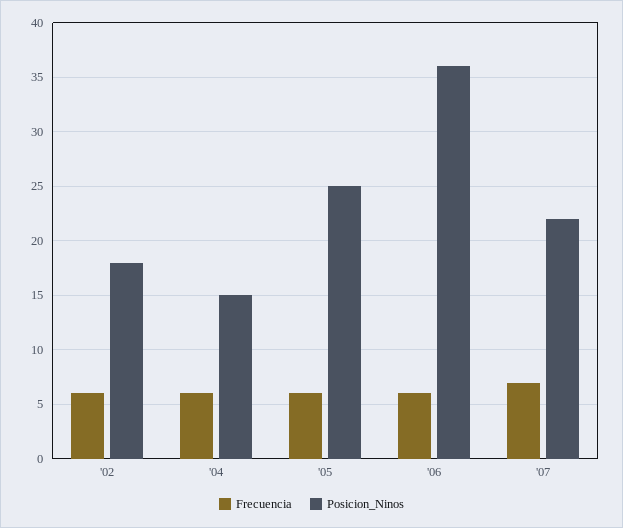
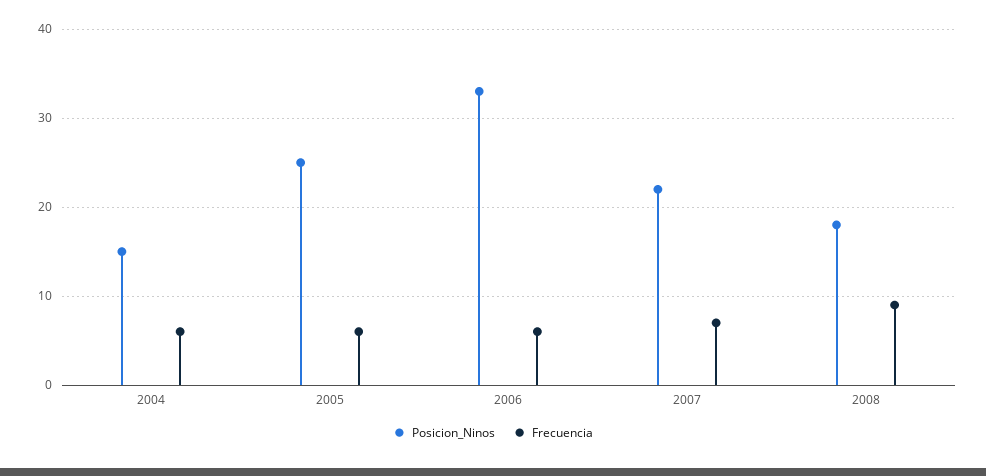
Frecuencia, '02: 6 -> none
Posicion_Ninos, '02: 18 -> none
Posicion_Ninos, '06: 36 -> 33
Posicion_Ninos, 2008: none -> 18
Frecuencia, 2008: none -> 9

